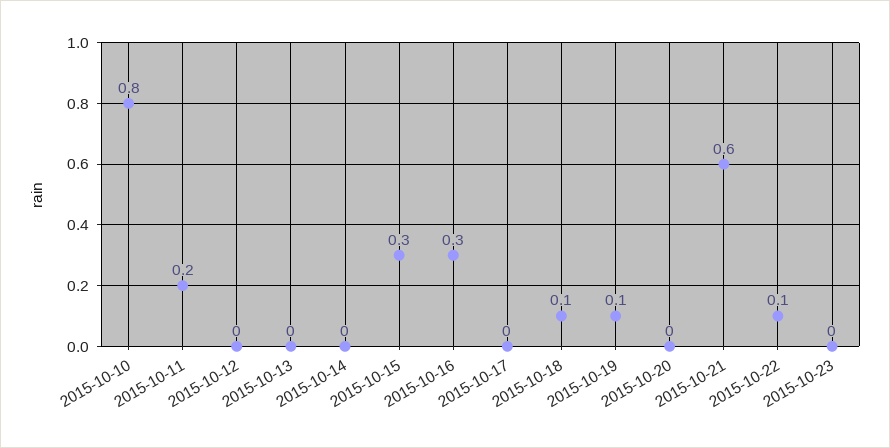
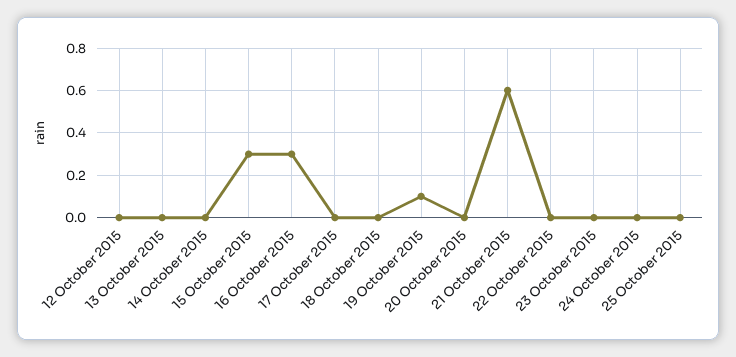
2015-10-10: 0.8 -> none
2015-10-11: 0.2 -> none
2015-10-18: 0.1 -> 0
2015-10-22: 0.1 -> 0
24 October 2015: none -> 0
25 October 2015: none -> 0

